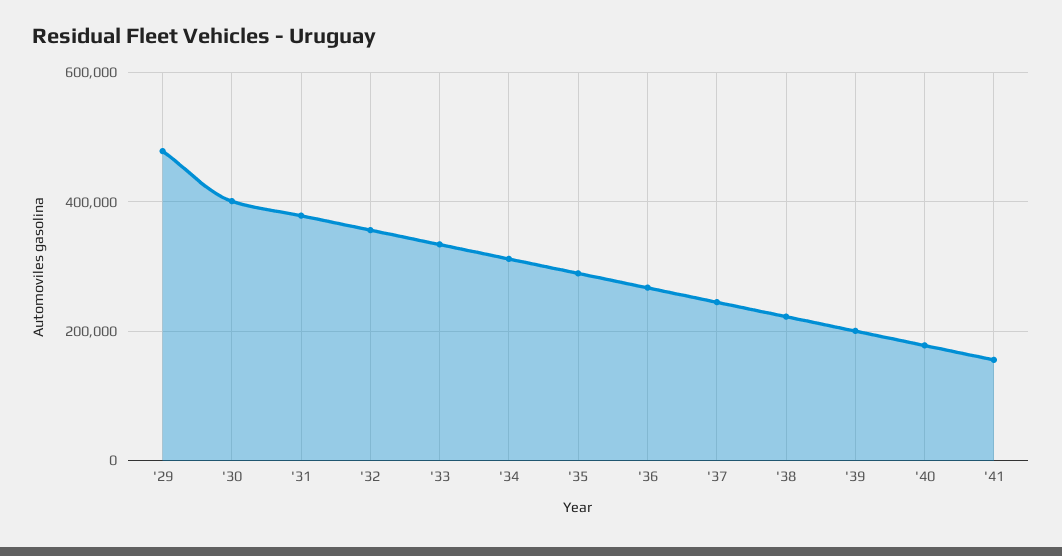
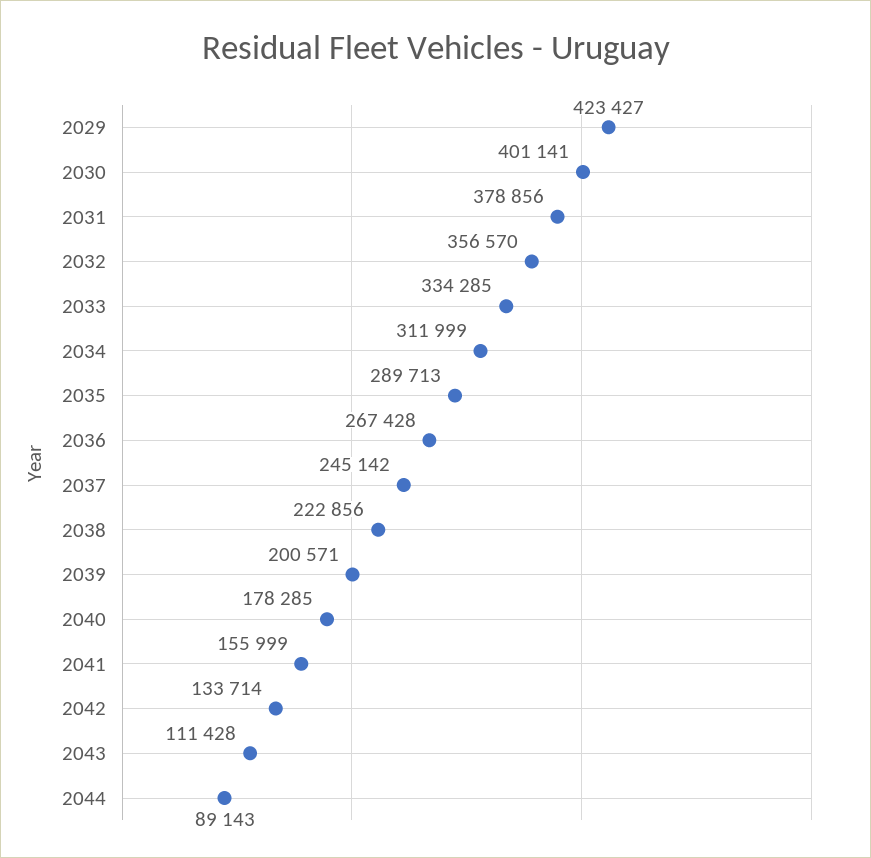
'29: 480000 -> 423427
2042: none -> 133714
2043: none -> 111428
2044: none -> 89143

